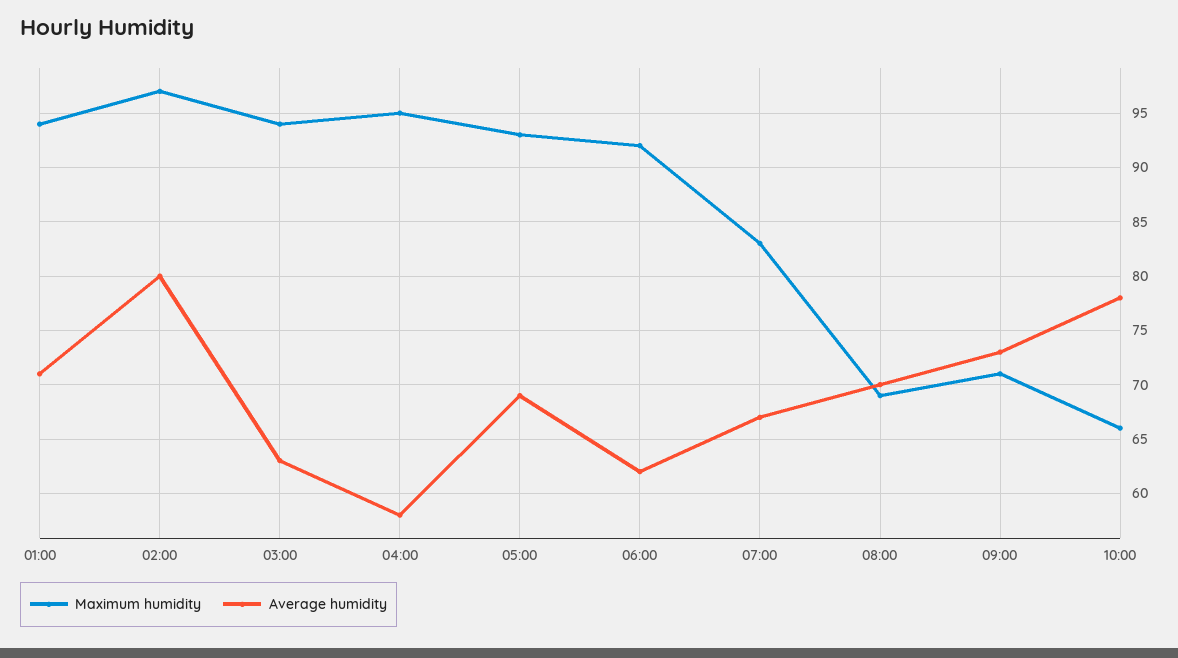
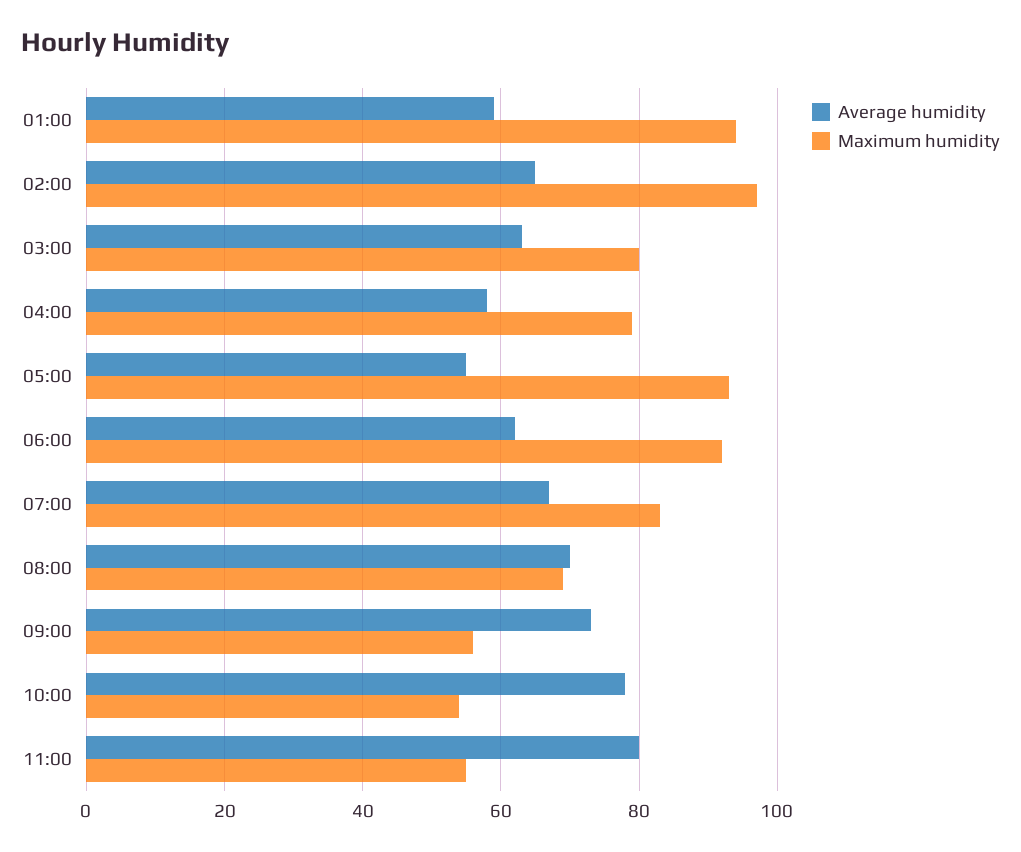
Average humidity, 01:00: 71 -> 60
Average humidity, 02:00: 80 -> 65
Maximum humidity, 03:00: 94 -> 80
Maximum humidity, 04:00: 95 -> 80
Average humidity, 05:00: 69 -> 55
Maximum humidity, 09:00: 71 -> 55
Maximum humidity, 10:00: 66 -> 55
Average humidity, 11:00: none -> 80
Maximum humidity, 11:00: none -> 55

